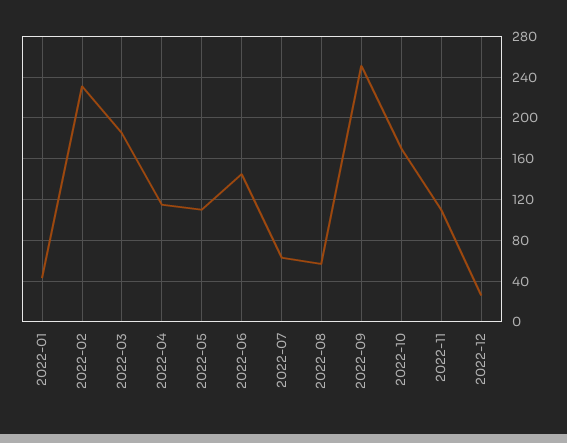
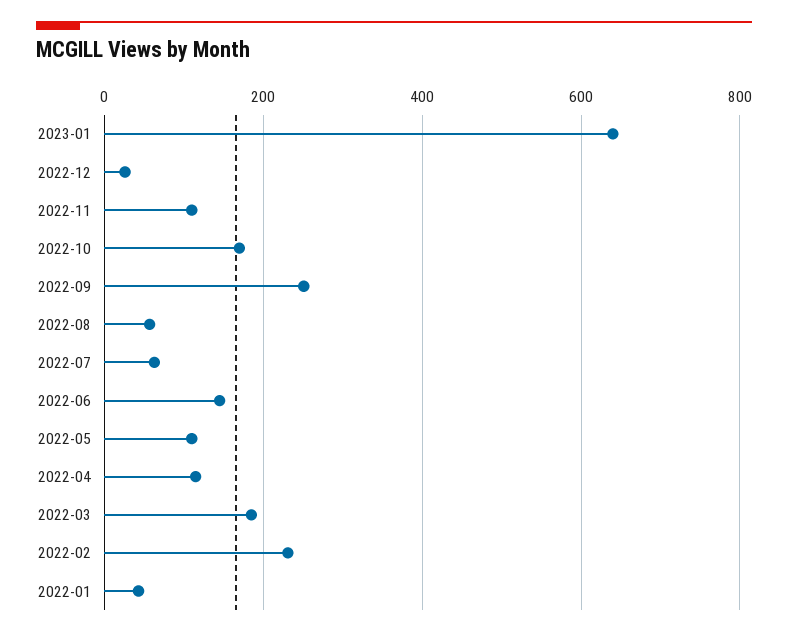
2023-01: none -> 640

